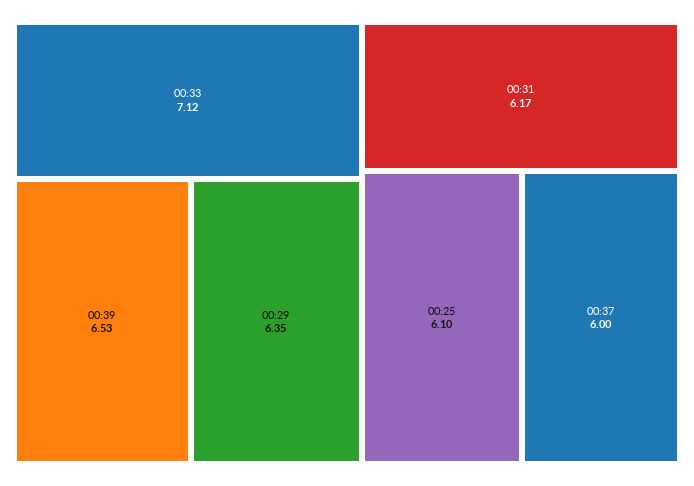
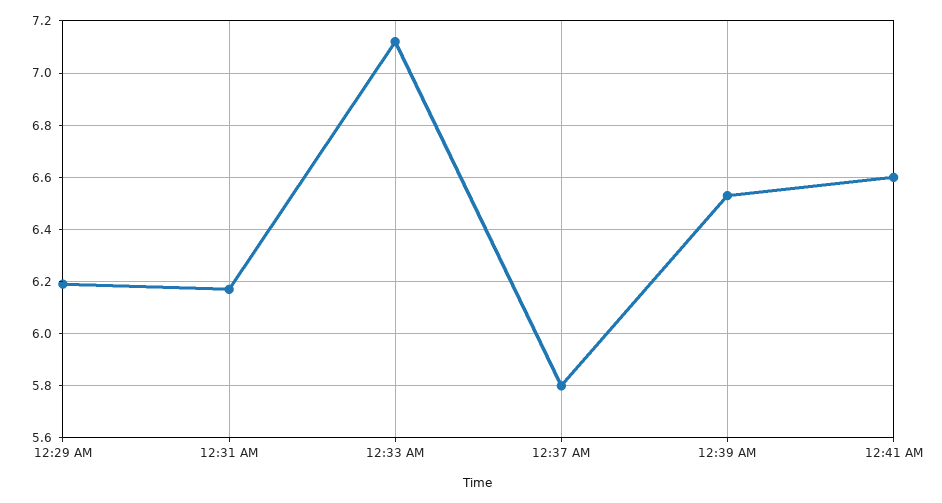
00:29: 6.35 -> 6.2
00:25: 6.1 -> none
00:37: 6 -> 5.8
12:41 AM: none -> 6.6

